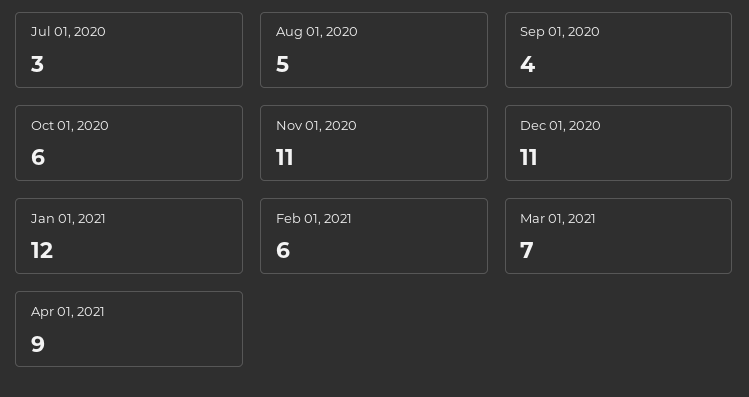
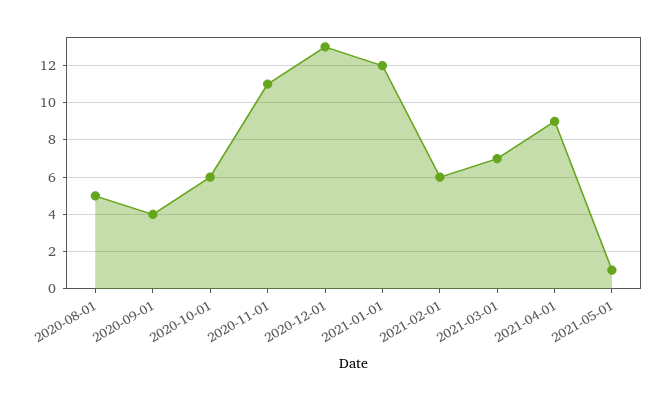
Jul 01, 2020: 3 -> none
Dec 01, 2020: 11 -> 13
2021-05-01: none -> 1

